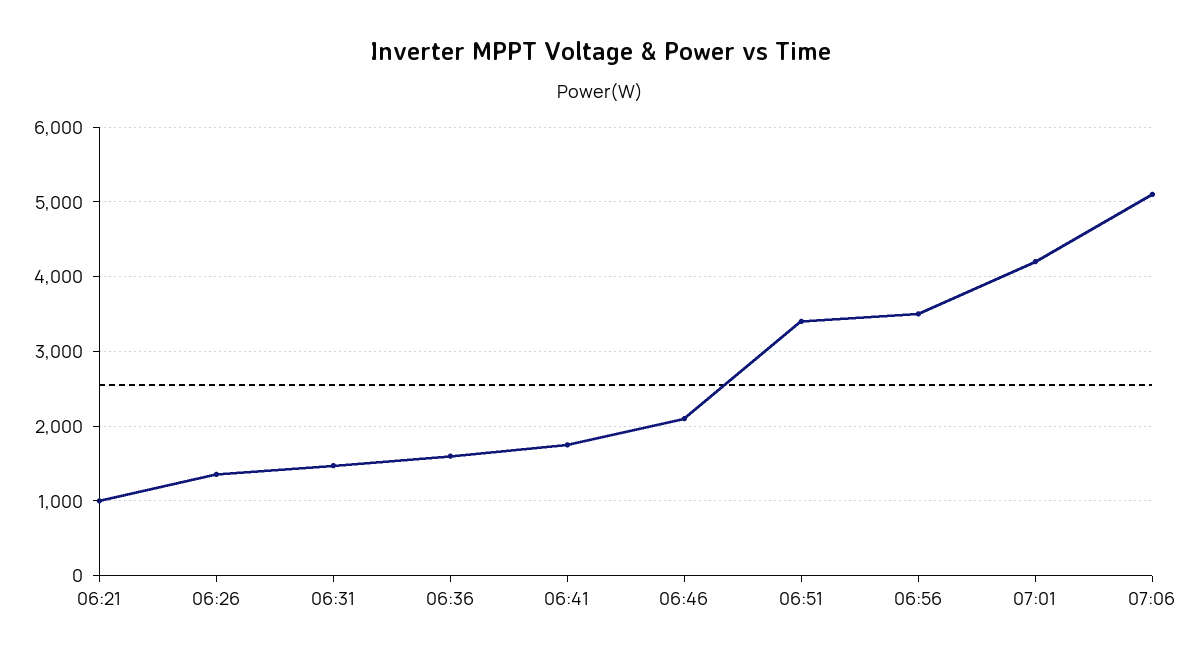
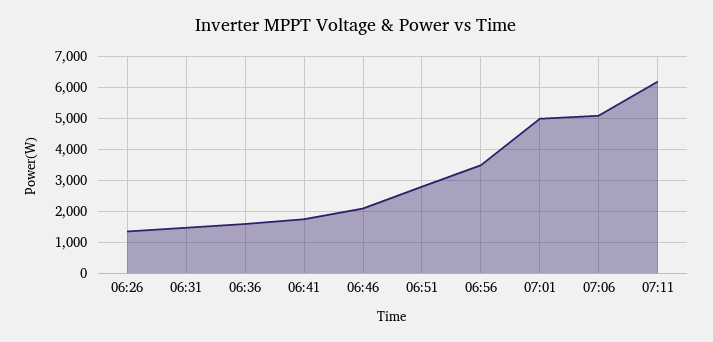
06:21: 1000 -> none
06:51: 3400 -> 2800
07:01: 4200 -> 5000
07:11: none -> 6200

